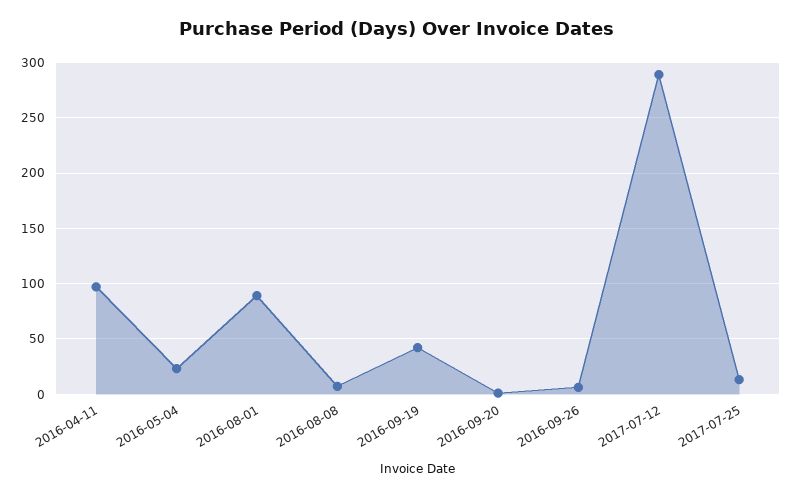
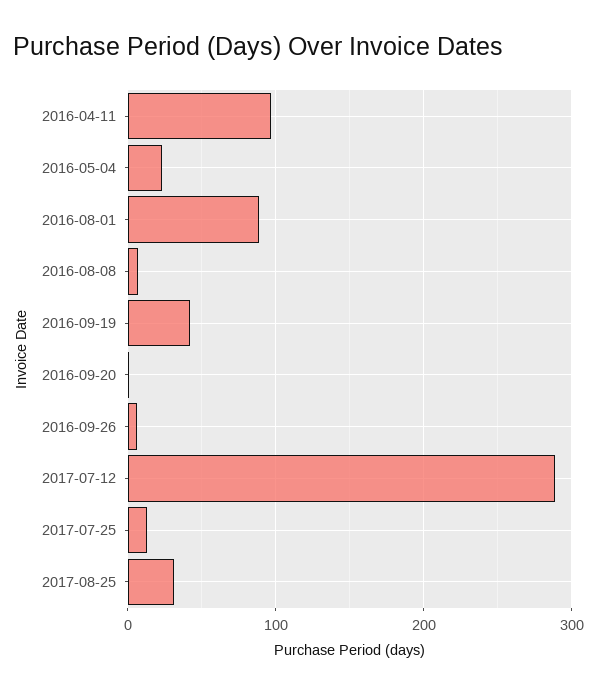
2017-08-25: none -> 30

